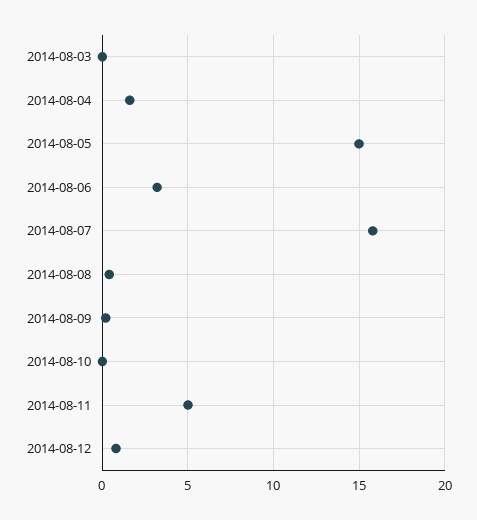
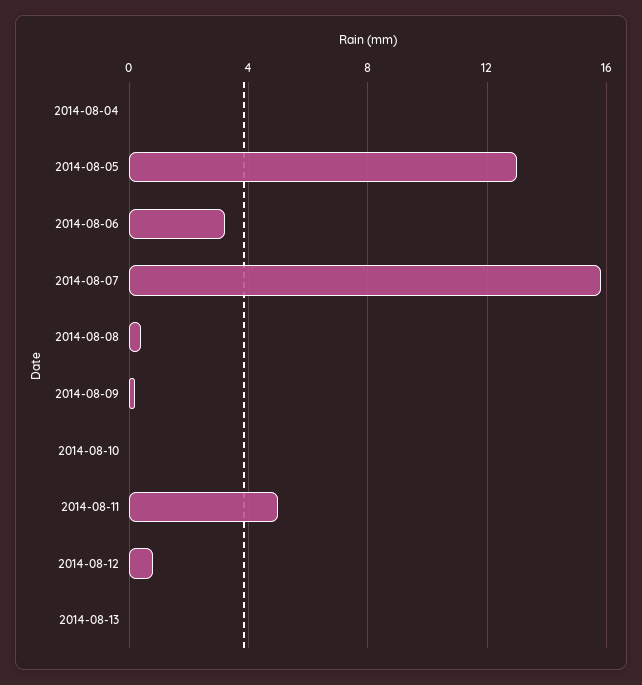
2014-08-03: 0 -> none
2014-08-04: 1.5 -> 0
2014-08-05: 15 -> 13
2014-08-13: none -> 0

